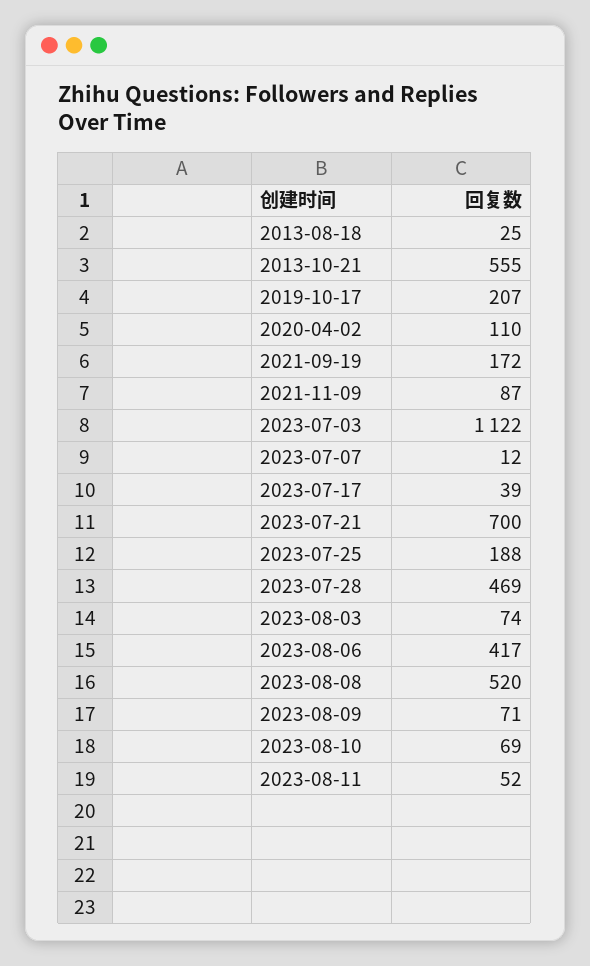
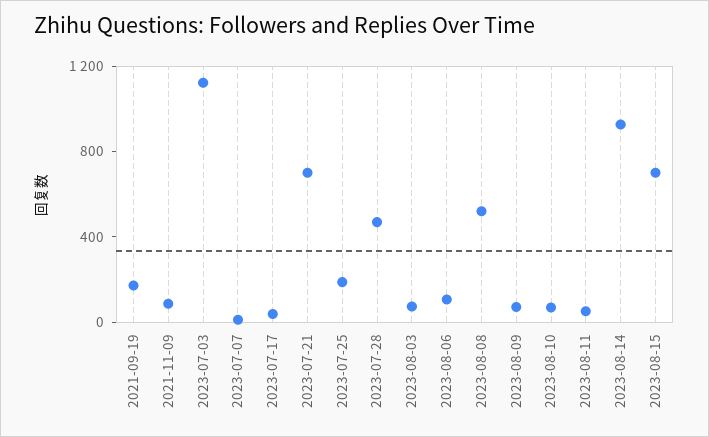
2013-08-18: 25 -> none
2013-10-21: 555 -> none
2019-10-17: 207 -> none
2020-04-02: 110 -> none
2023-08-06: 417 -> 100
2023-08-14: none -> 900
2023-08-15: none -> 700

